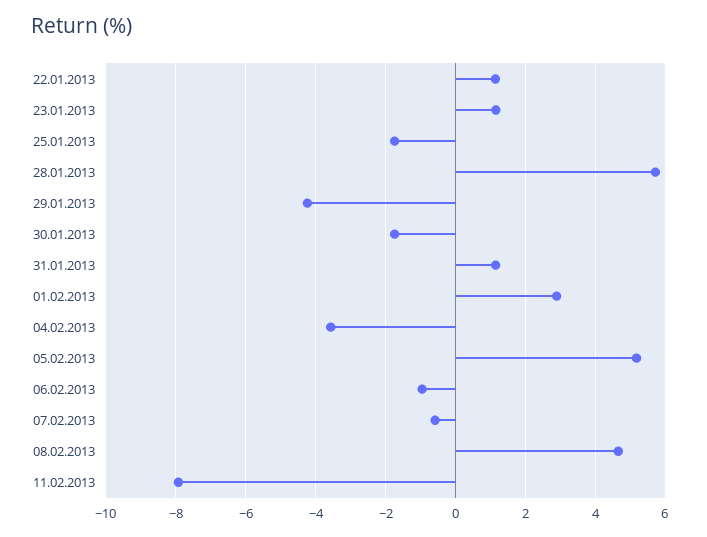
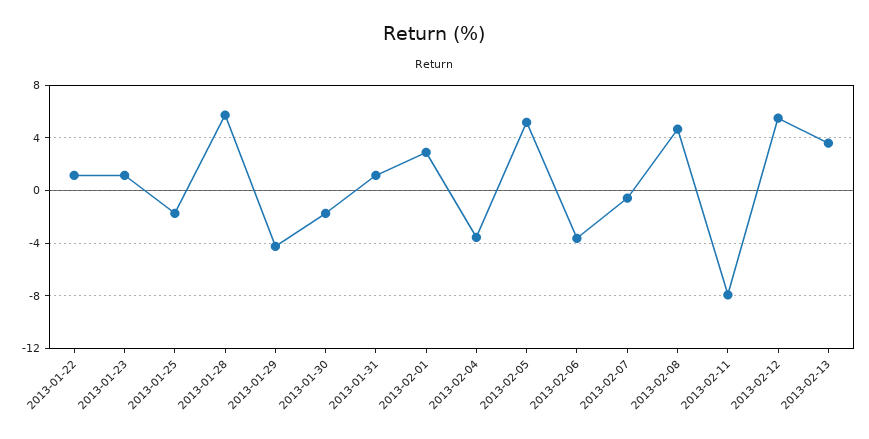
06.02.2013: -1 -> -3.5
2013-02-12: none -> 5.5
2013-02-13: none -> 3.5

